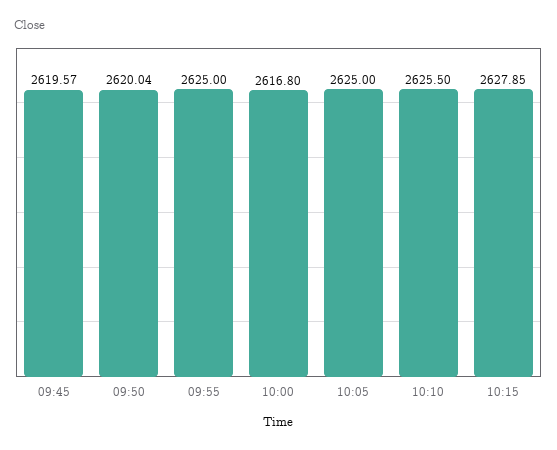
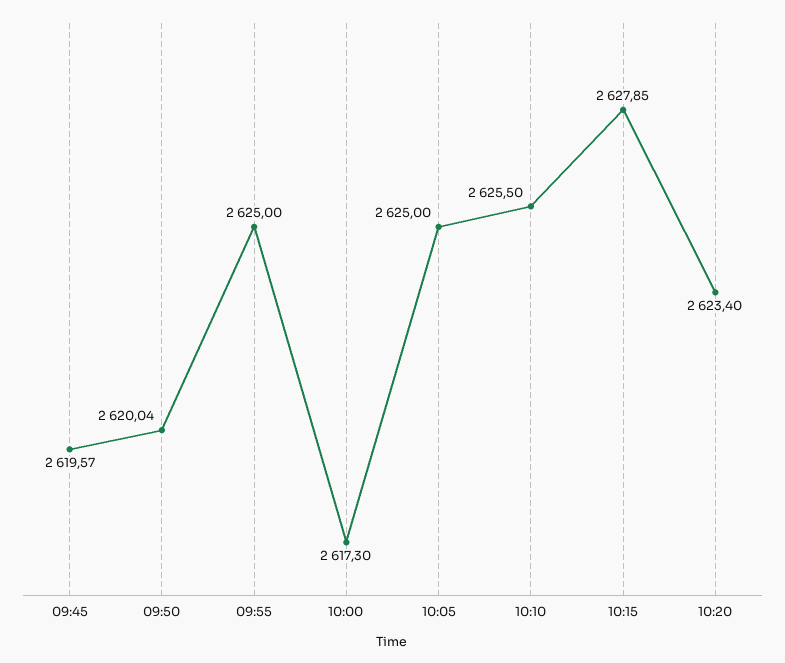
10:00: 2616.8 -> 2617.3
10:20: none -> 2623.4

